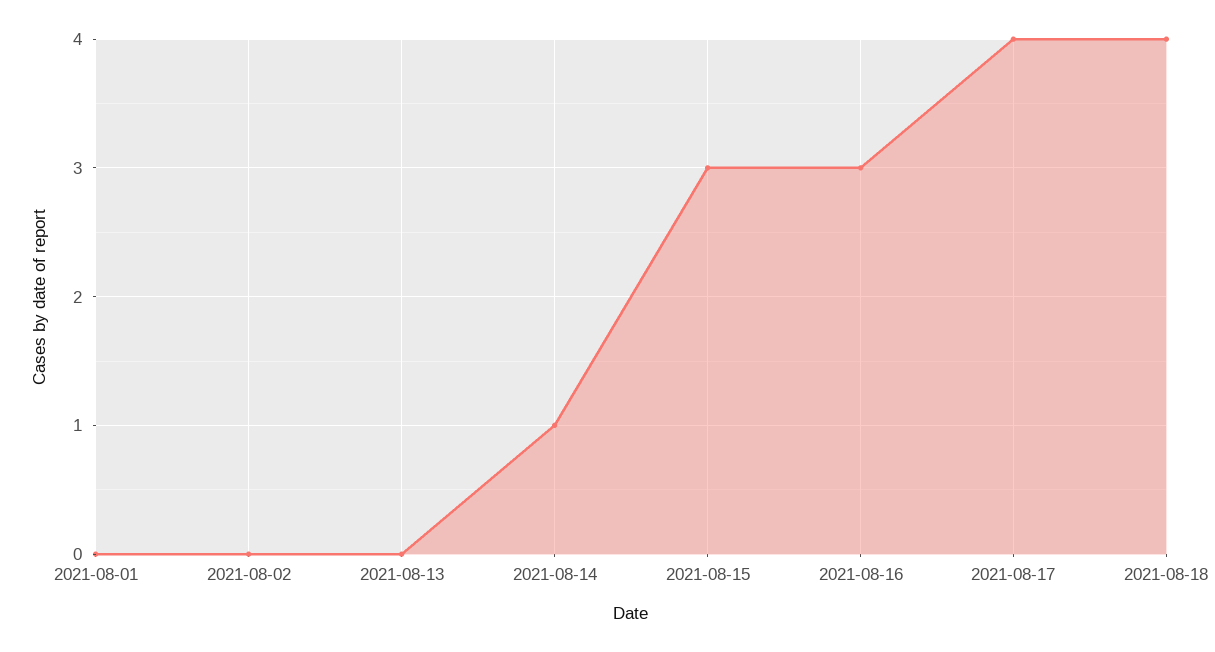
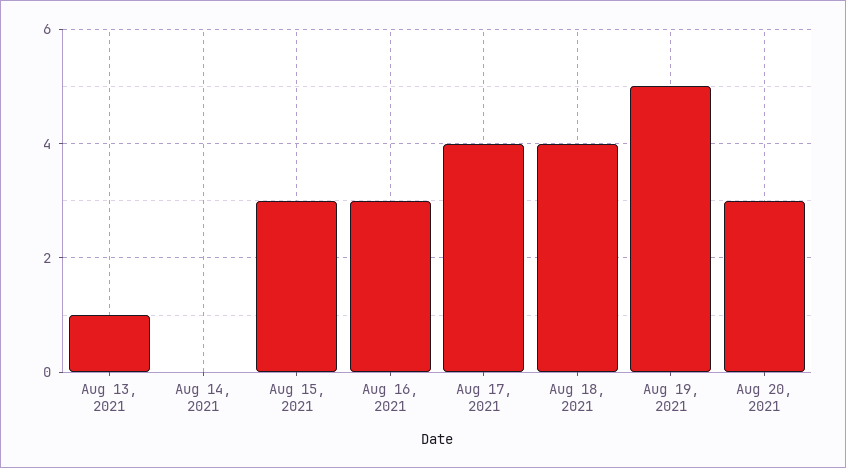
2021-08-01: 0 -> none
2021-08-02: 0 -> none
2021-08-13: 0 -> 1
2021-08-14: 1 -> 0
Aug 19, 2021: none -> 5
Aug 20, 2021: none -> 3

